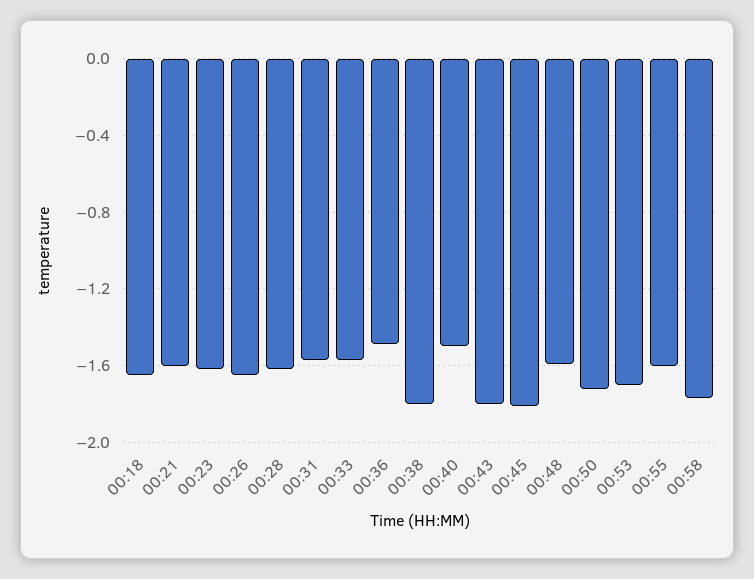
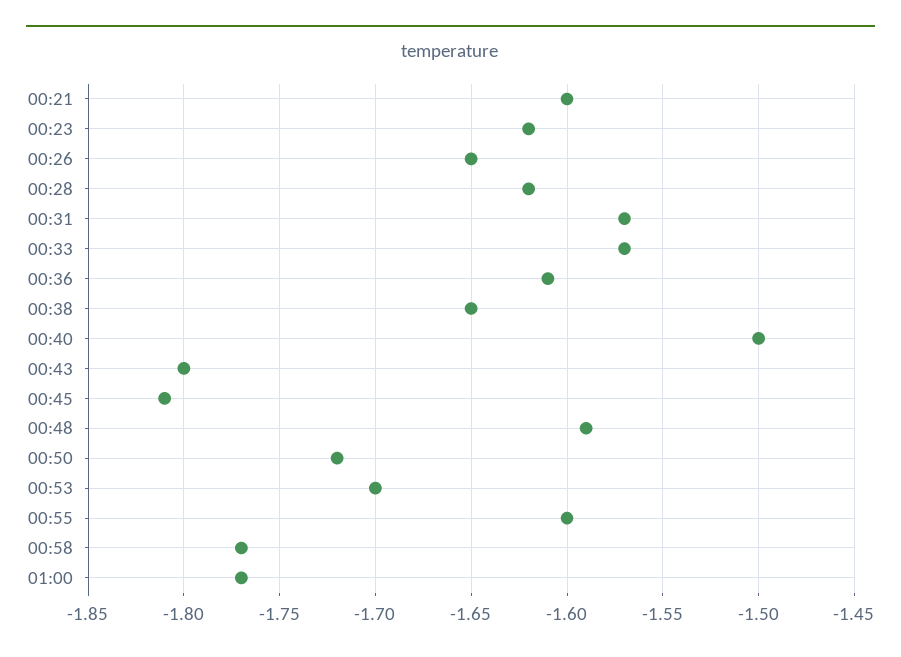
00:18: -1.65 -> none
00:36: -1.5 -> -1.61
00:38: -1.8 -> -1.65
01:00: none -> -1.77

